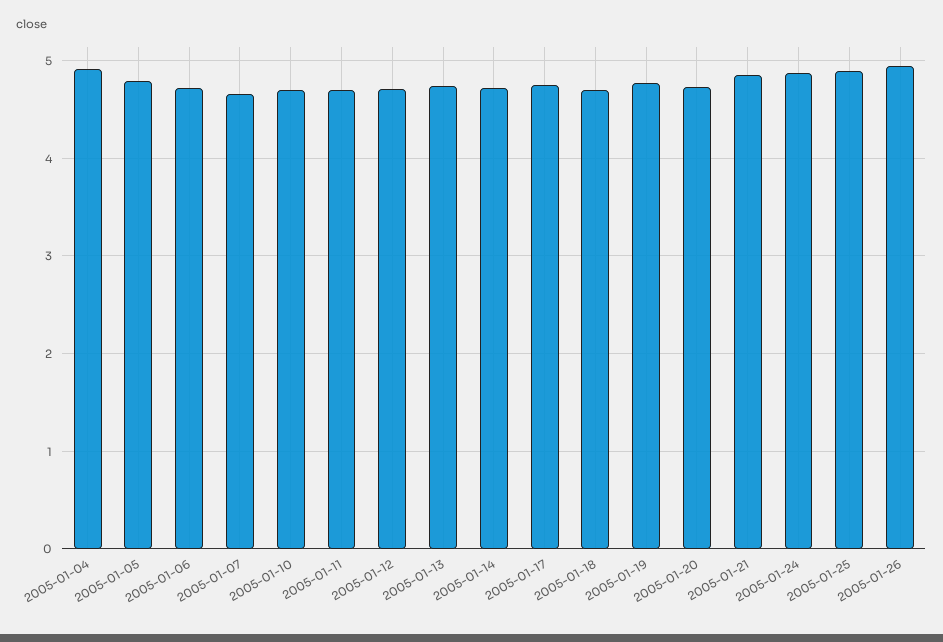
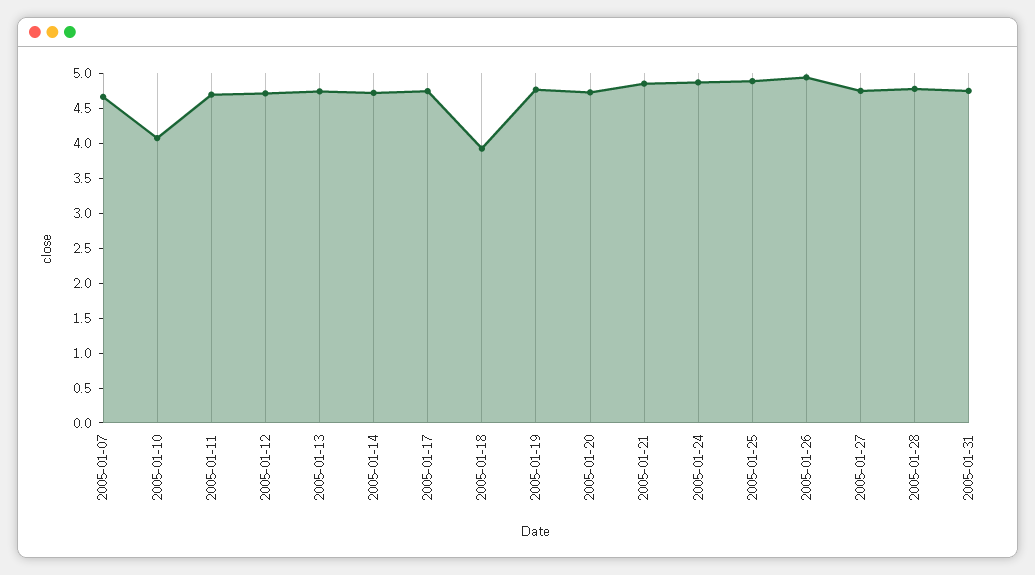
2005-01-04: 4.9 -> none
2005-01-05: 4.8 -> none
2005-01-06: 4.7 -> none
2005-01-10: 4.7 -> 4
2005-01-18: 4.7 -> 4
2005-01-27: none -> 4.75
2005-01-28: none -> 4.75
2005-01-31: none -> 4.75

